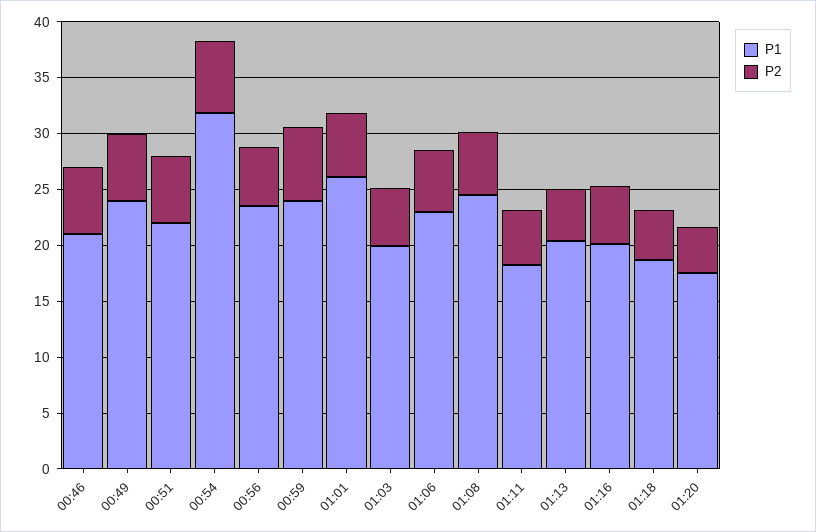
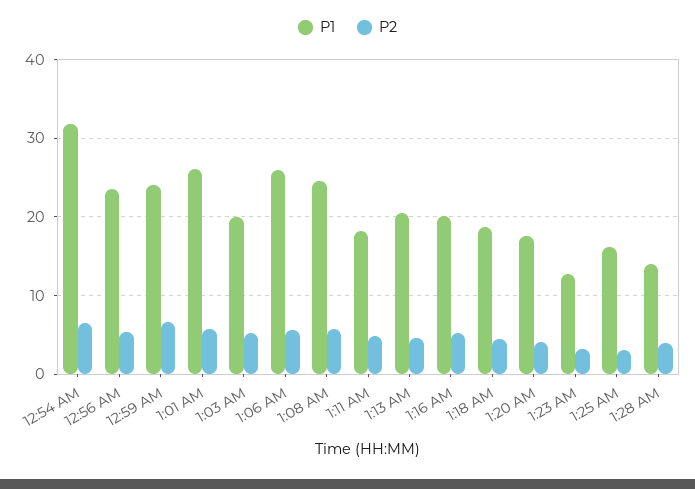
P1, 00:46: 21 -> none
P2, 00:46: 6 -> none
P1, 00:49: 24 -> none
P2, 00:49: 6 -> none
P1, 00:51: 22 -> none
P2, 00:51: 6 -> none
P1, 01:06: 23 -> 26
P1, 1:23 AM: none -> 13
P2, 1:23 AM: none -> 3
P1, 1:25 AM: none -> 16
P2, 1:25 AM: none -> 3
P1, 1:28 AM: none -> 14
P2, 1:28 AM: none -> 4

